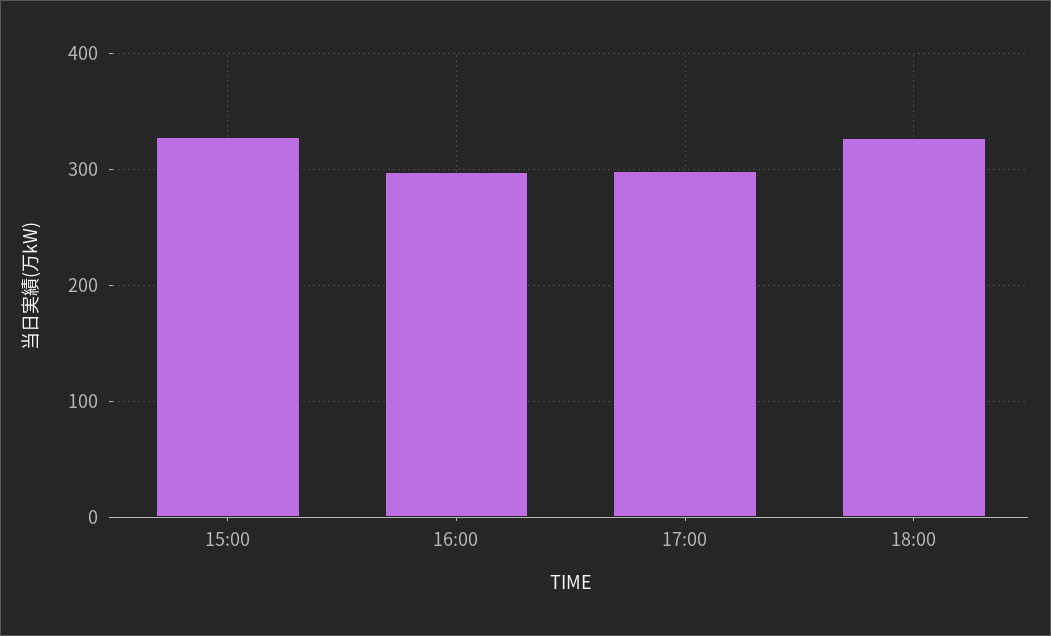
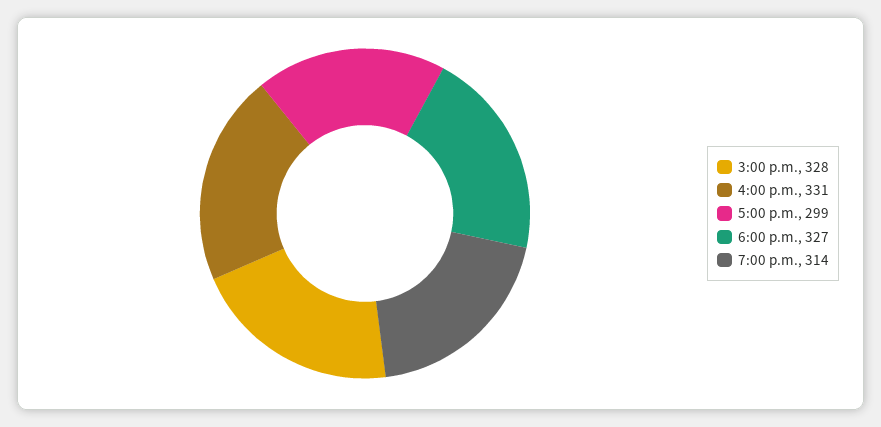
16:00: 300 -> 331
7:00 p.m.: none -> 314

